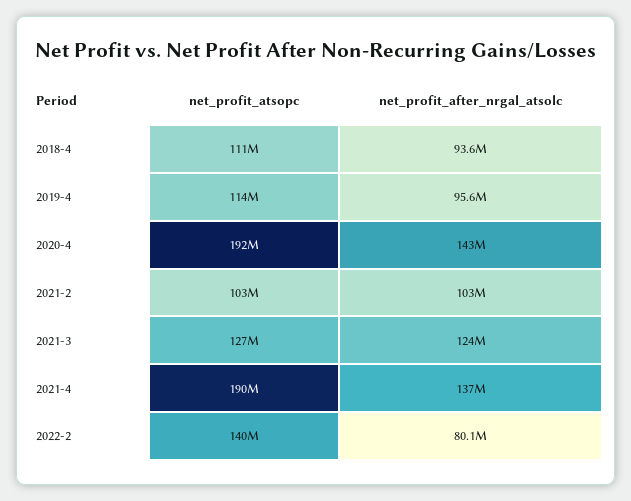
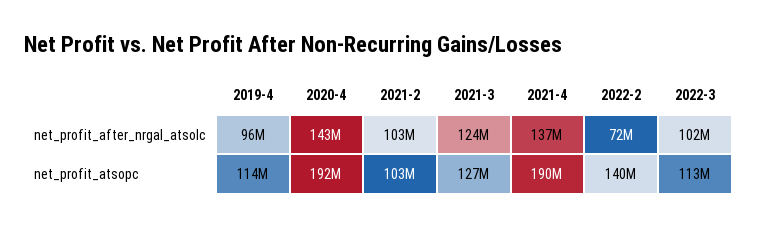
net_profit_atsopc, 2018-4: 111000000 -> none
net_profit_after_nrgal_atsolc, 2018-4: 93600000 -> none
net_profit_after_nrgal_atsolc, 2022-2: 80100000 -> 72000000
net_profit_after_nrgal_atsolc, 2022-3: none -> 102000000
net_profit_atsopc, 2022-3: none -> 113000000

